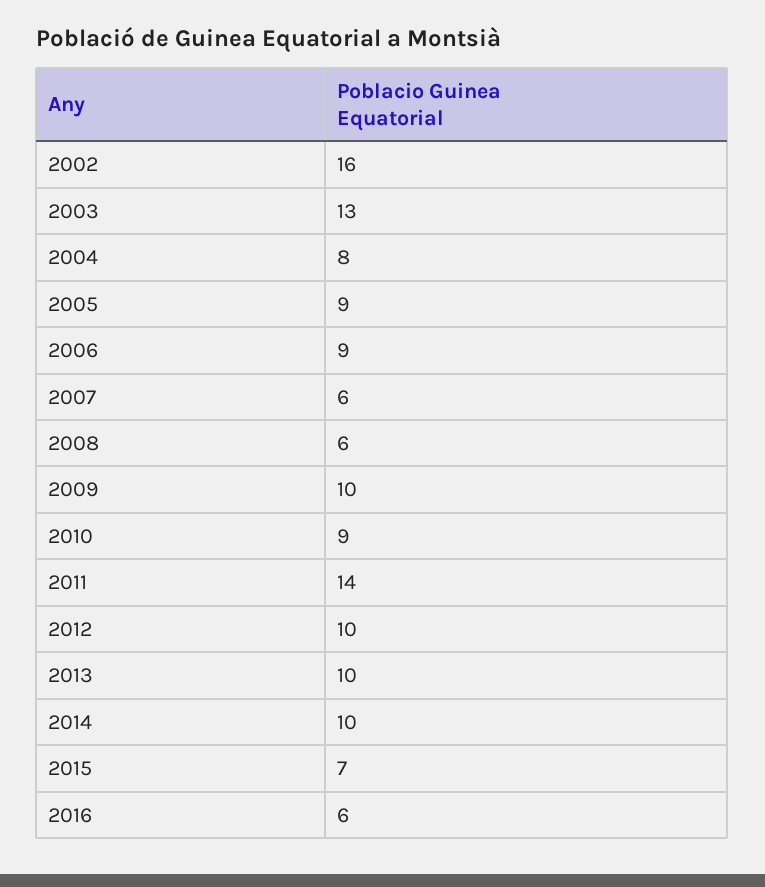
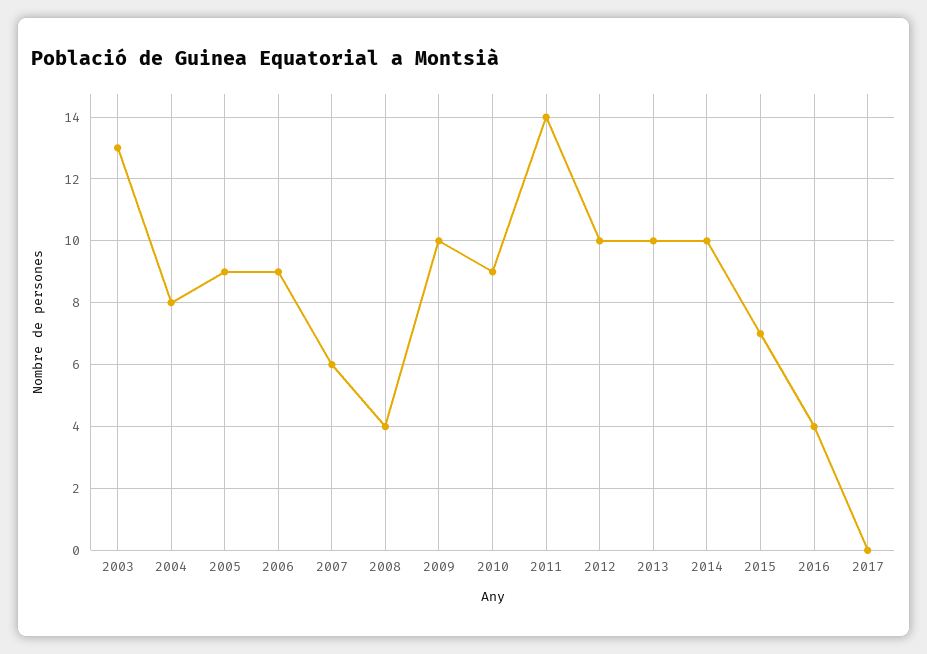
2002: 16 -> none
2008: 6 -> 4
2016: 6 -> 4
2017: none -> 0

